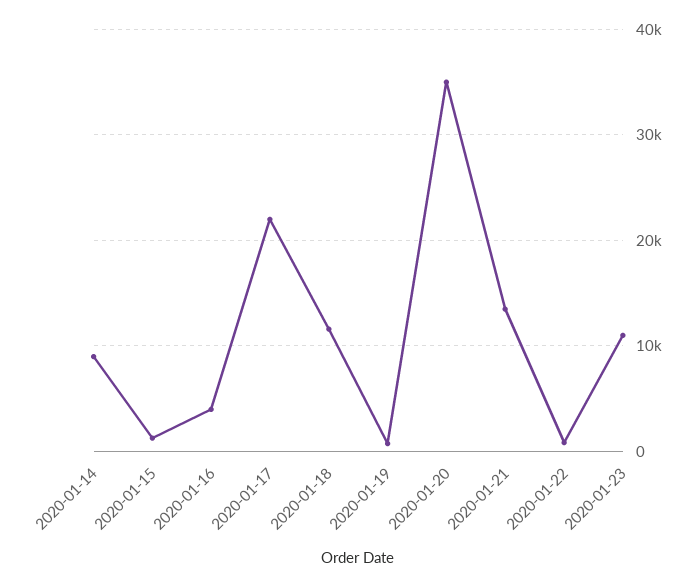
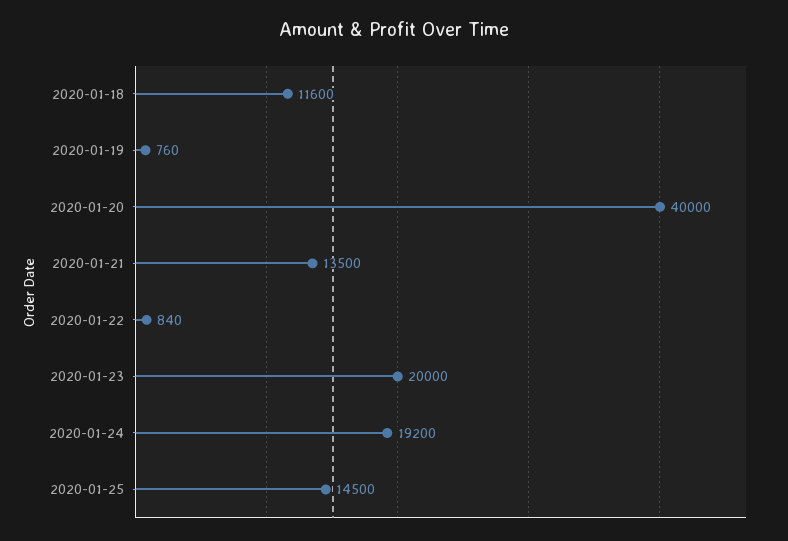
2020-01-14: 9000 -> none
2020-01-15: 1000 -> none
2020-01-16: 4000 -> none
2020-01-17: 22000 -> none
2020-01-20: 35000 -> 40000
2020-01-23: 11000 -> 20000
2020-01-24: none -> 19200
2020-01-25: none -> 14500

